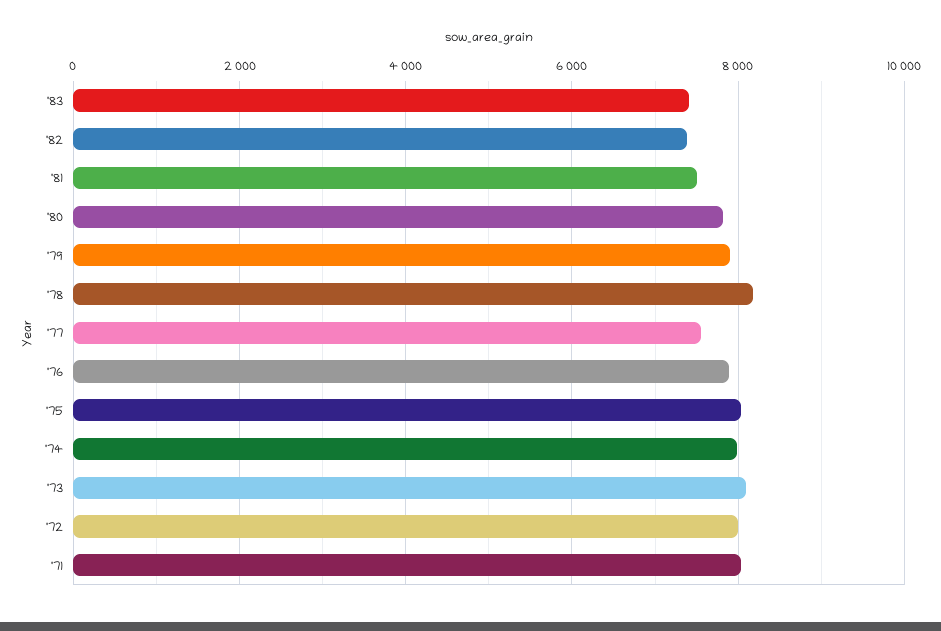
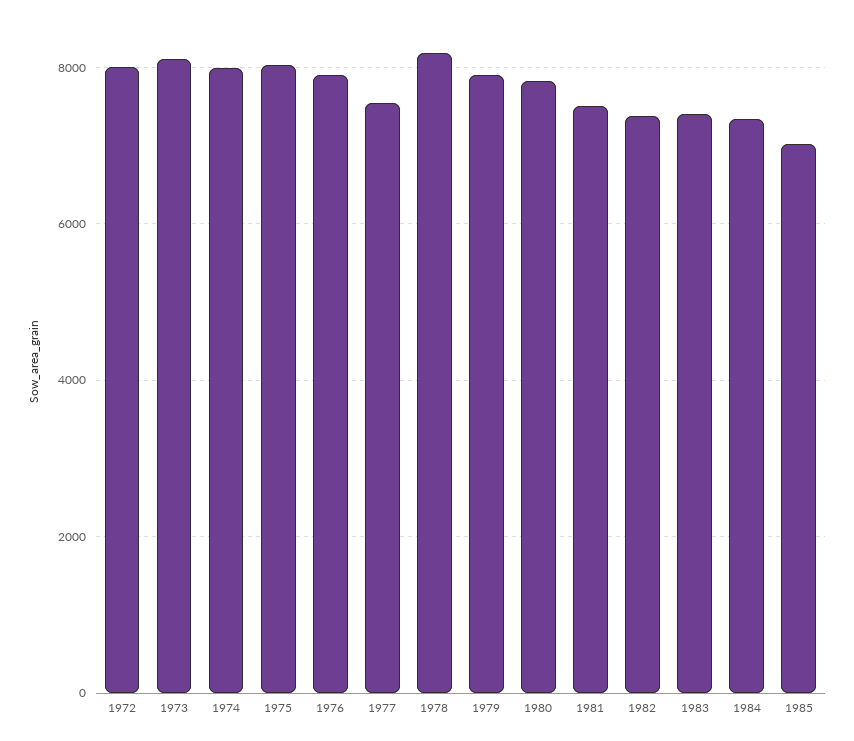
'71: 8000 -> none
1984: none -> 7400
1985: none -> 7000

